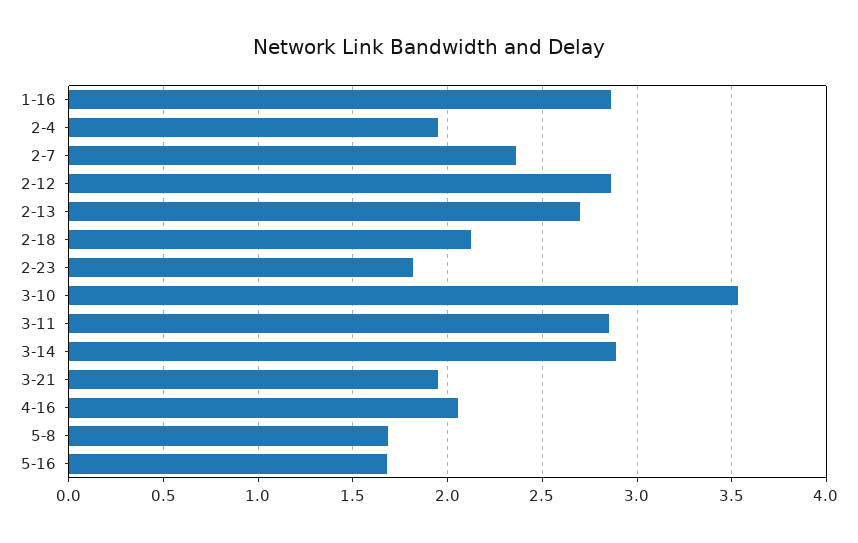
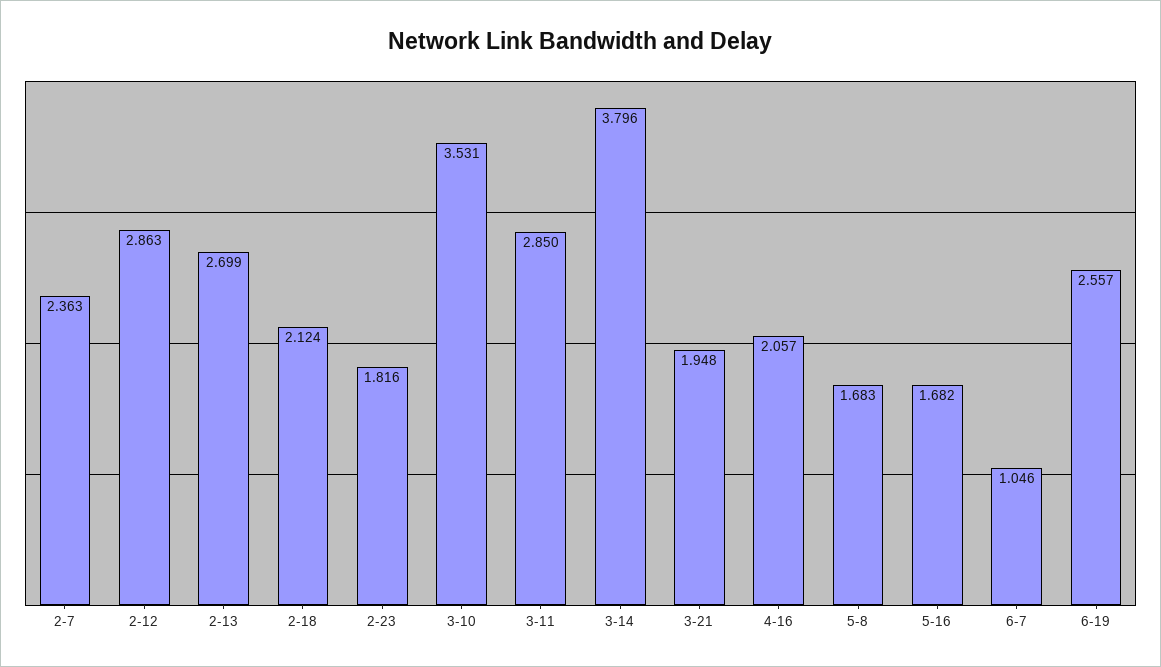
1-16: 2.85 -> none
2-4: 1.95 -> none
3-14: 2.9 -> 3.796
6-7: none -> 1.046
6-19: none -> 2.557

